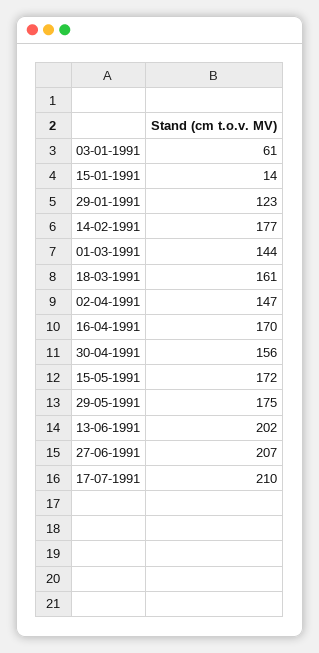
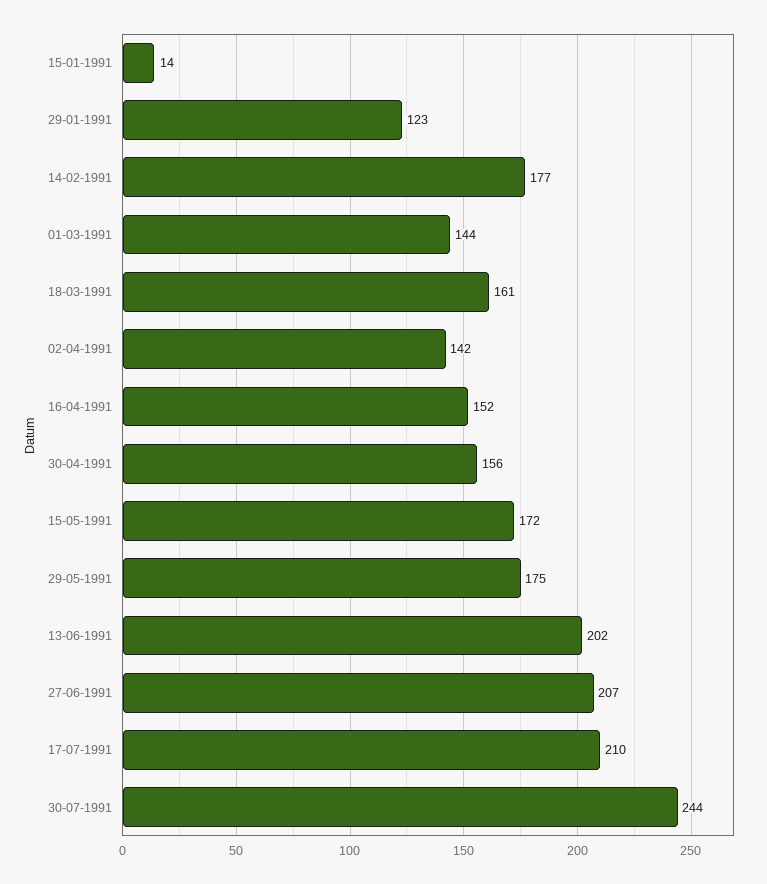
03-01-1991: 61 -> none
02-04-1991: 147 -> 142
16-04-1991: 170 -> 152
30-07-1991: none -> 244

